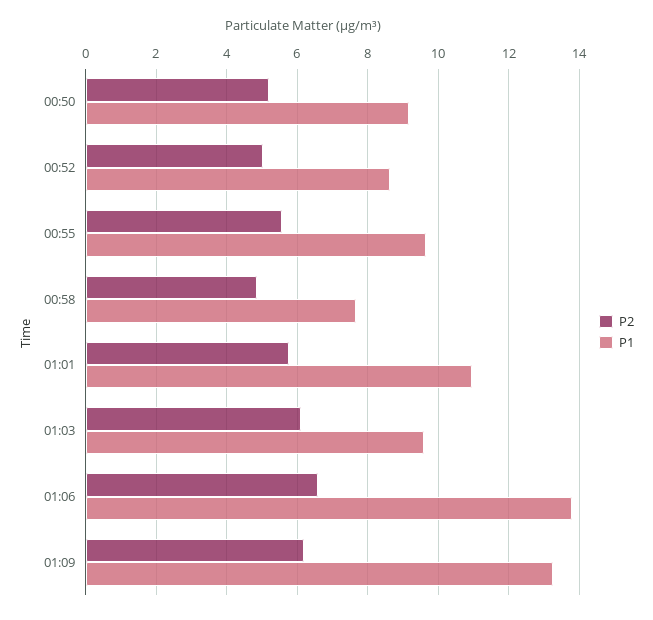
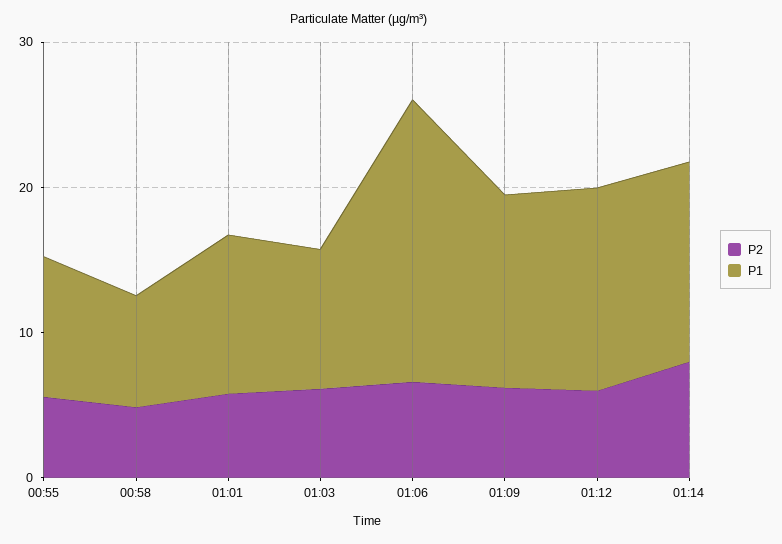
P2, 00:50: 5.2 -> none
P1, 00:50: 9.2 -> none
P2, 00:52: 5 -> none
P1, 00:52: 8.6 -> none
P1, 01:06: 13.8 -> 20
P2, 01:12: none -> 6
P1, 01:12: none -> 14
P2, 01:14: none -> 8
P1, 01:14: none -> 14

